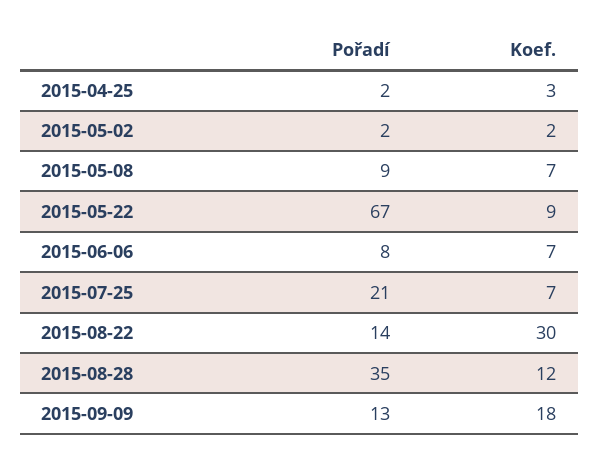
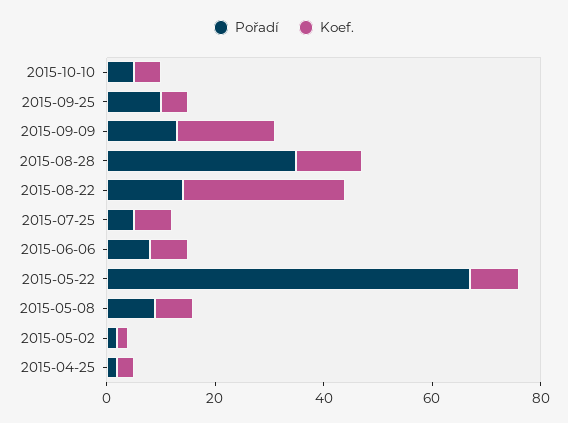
Pořadí, 2015-07-25: 21 -> 5
Pořadí, 2015-10-10: none -> 5
Koef., 2015-10-10: none -> 5
Pořadí, 2015-09-25: none -> 10
Koef., 2015-09-25: none -> 5

